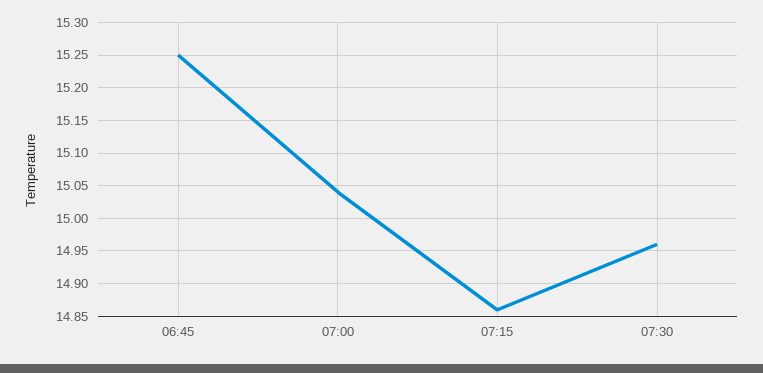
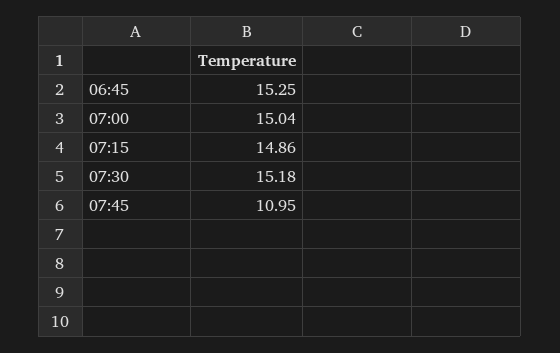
07:30: 14.96 -> 15.18
07:45: none -> 10.95

